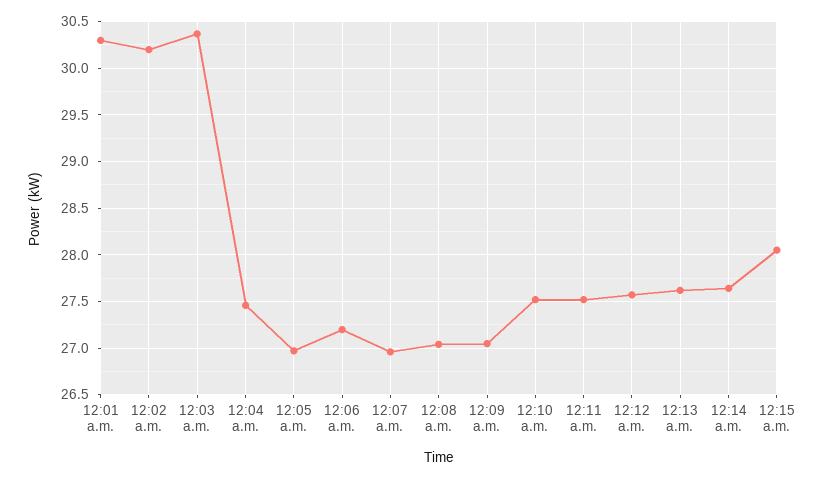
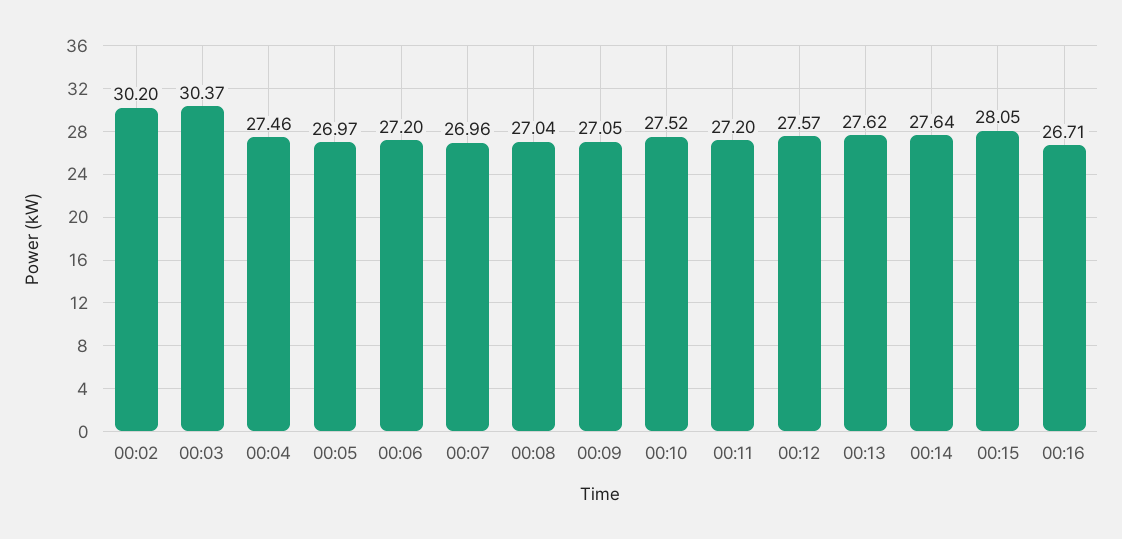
12:01 a.m.: 30.3 -> none
12:11 a.m.: 27.5 -> 27.2
00:16: none -> 26.71

